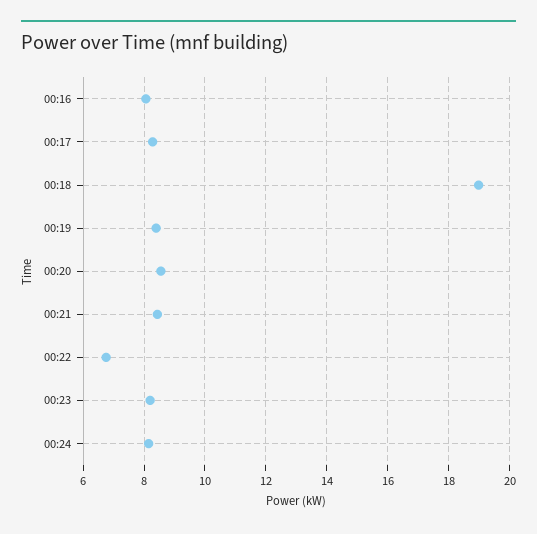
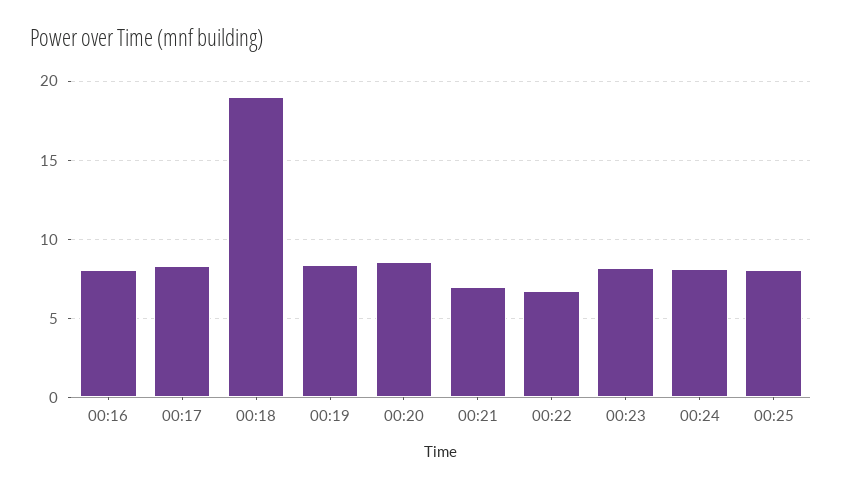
00:21: 8.4 -> 7
00:25: none -> 8

